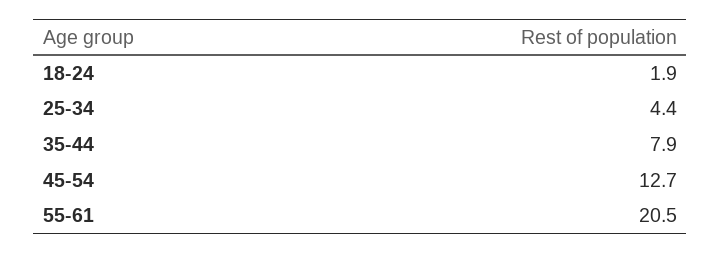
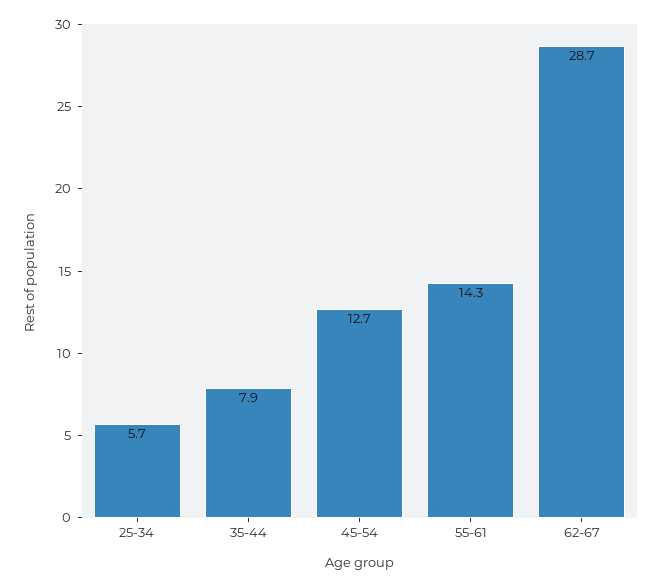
18-24: 1.9 -> none
25-34: 4.4 -> 5.7
55-61: 20.5 -> 14.3
62-67: none -> 28.7

